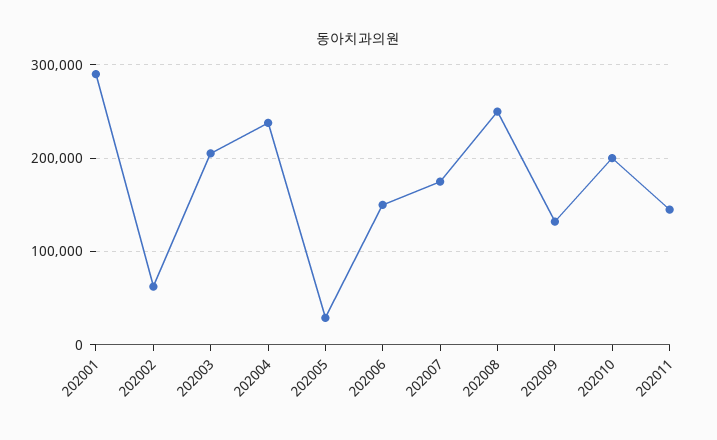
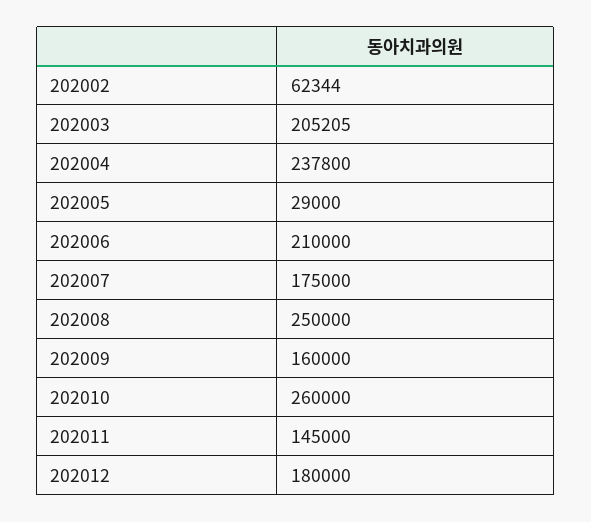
202001: 290000 -> none
202006: 150000 -> 210000
202009: 130000 -> 160000
202010: 200000 -> 260000
202012: none -> 180000

